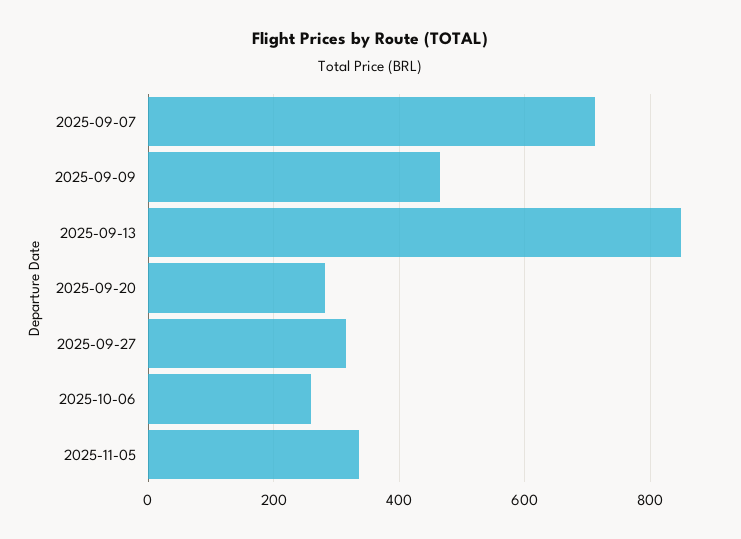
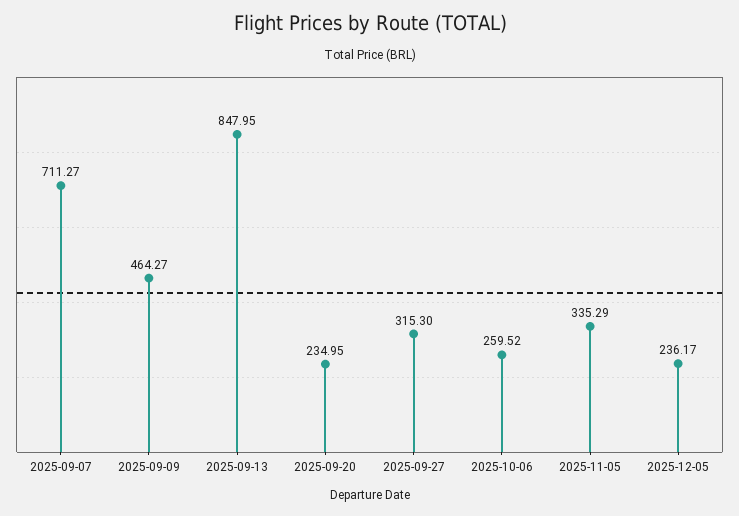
2025-09-20: 280 -> 234.95
2025-12-05: none -> 236.17

